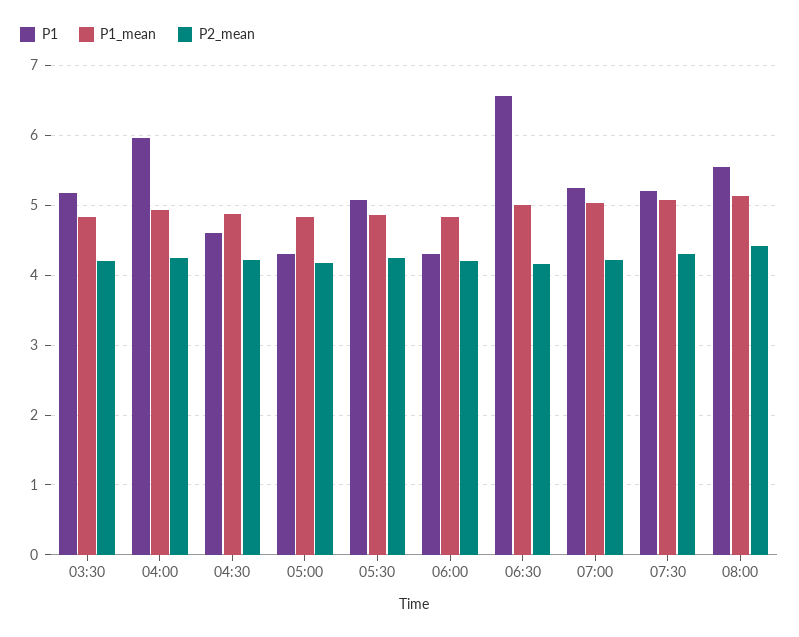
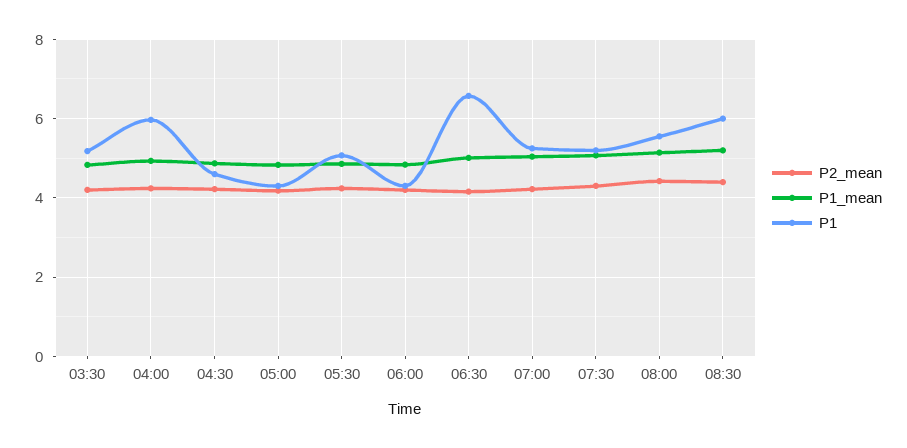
P2_mean, 08:30: none -> 4.4
P1_mean, 08:30: none -> 5.2
P1, 08:30: none -> 6

